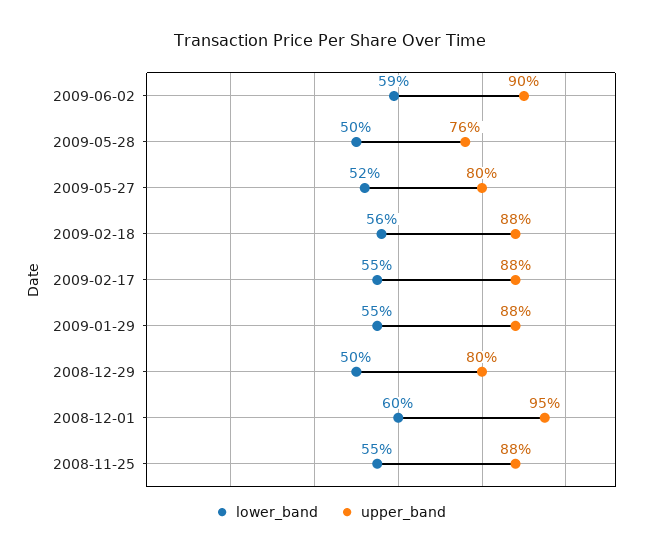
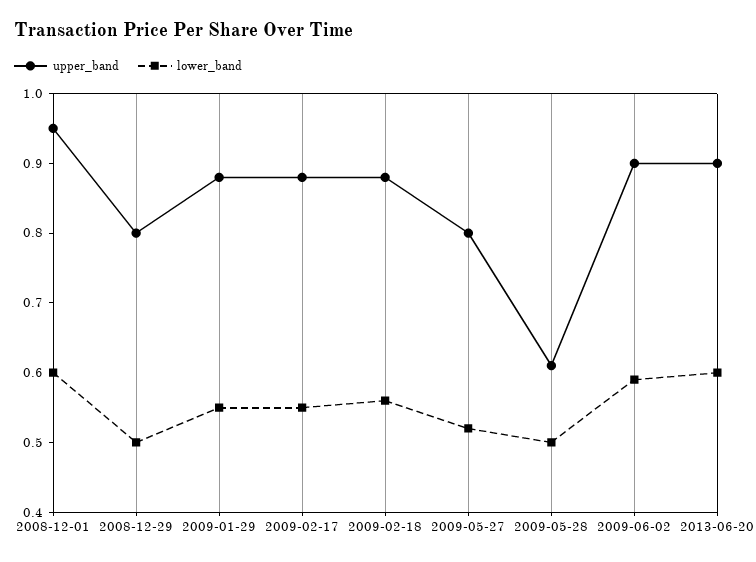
upper_band, 2009-05-28: 0.76 -> 0.6
lower_band, 2008-11-25: 0.55 -> none
upper_band, 2008-11-25: 0.88 -> none
upper_band, 2013-06-20: none -> 0.9
lower_band, 2013-06-20: none -> 0.6

